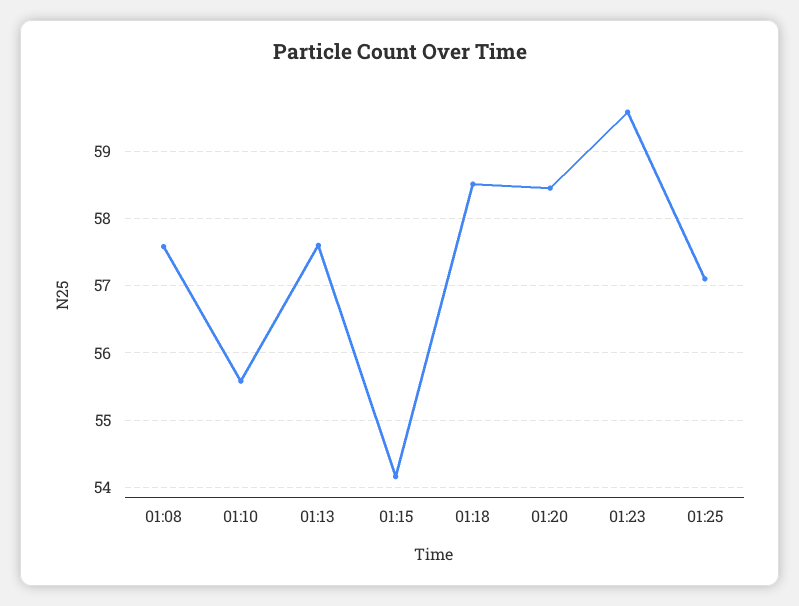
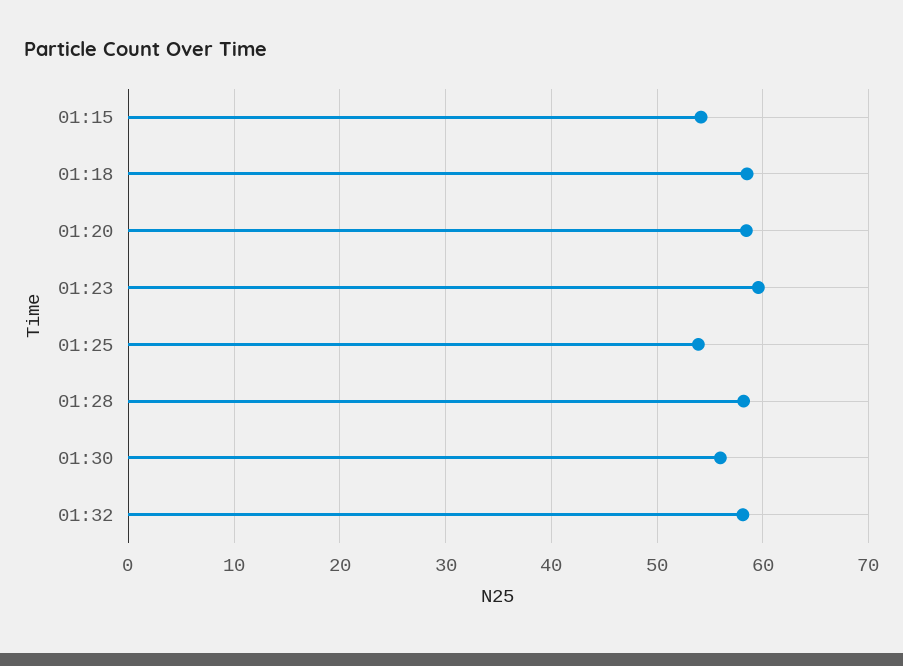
01:08: 57.6 -> none
01:10: 55.6 -> none
01:13: 57.6 -> none
01:25: 57.1 -> 54
01:28: none -> 58
01:30: none -> 56
01:32: none -> 58

